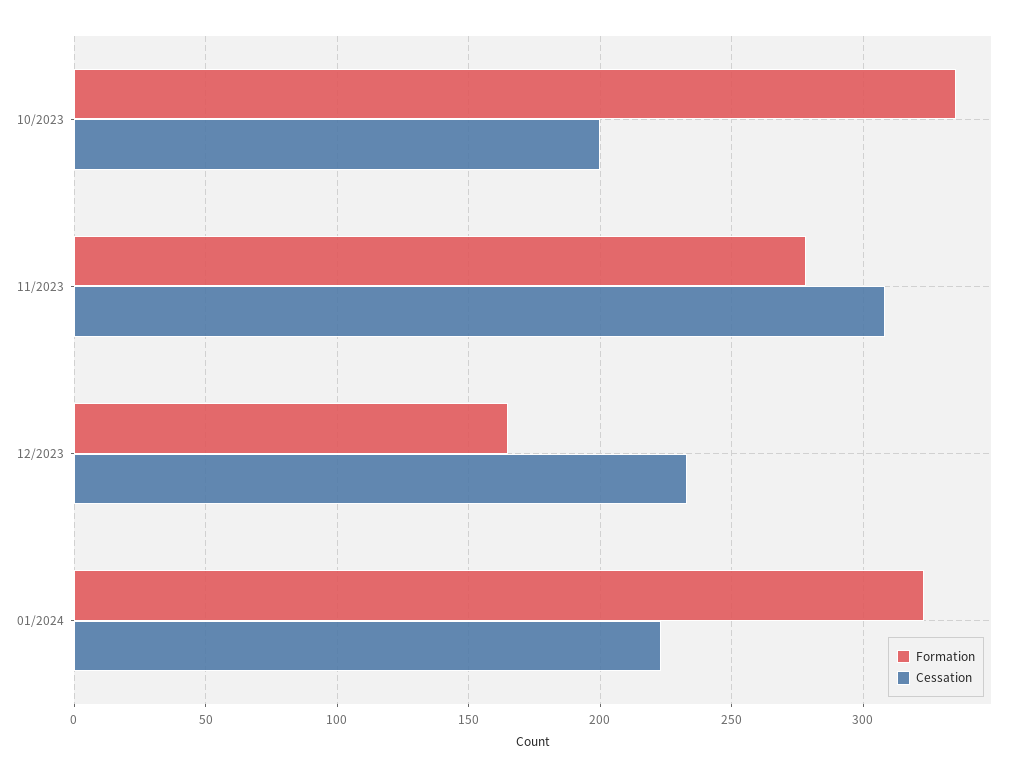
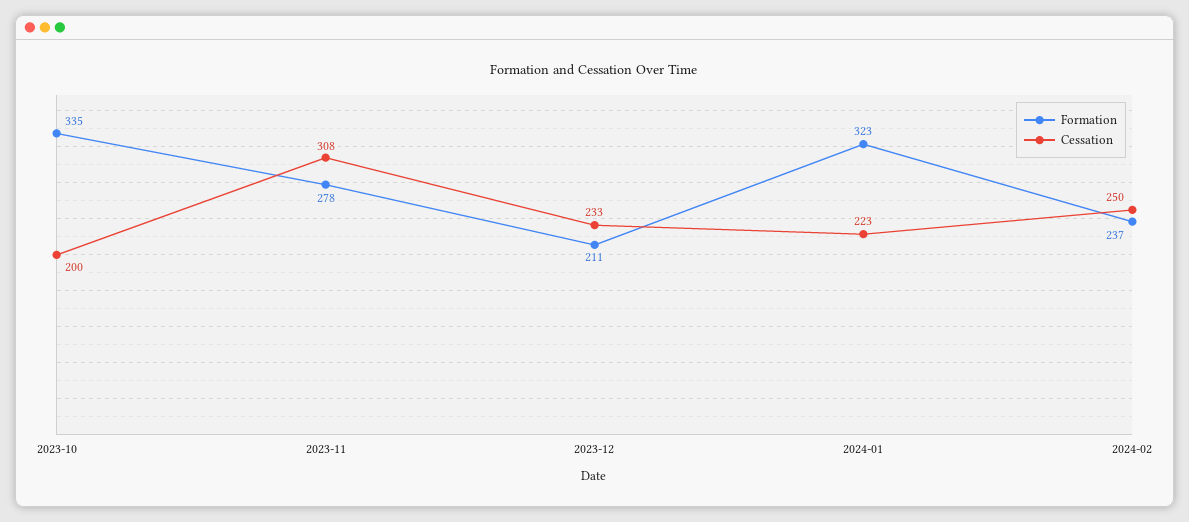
Formation, 12/2023: 165 -> 211
Formation, 2024-02: none -> 237
Cessation, 2024-02: none -> 250

